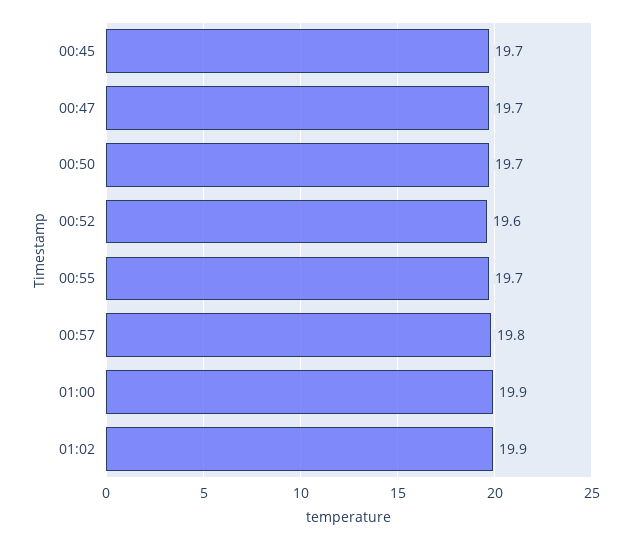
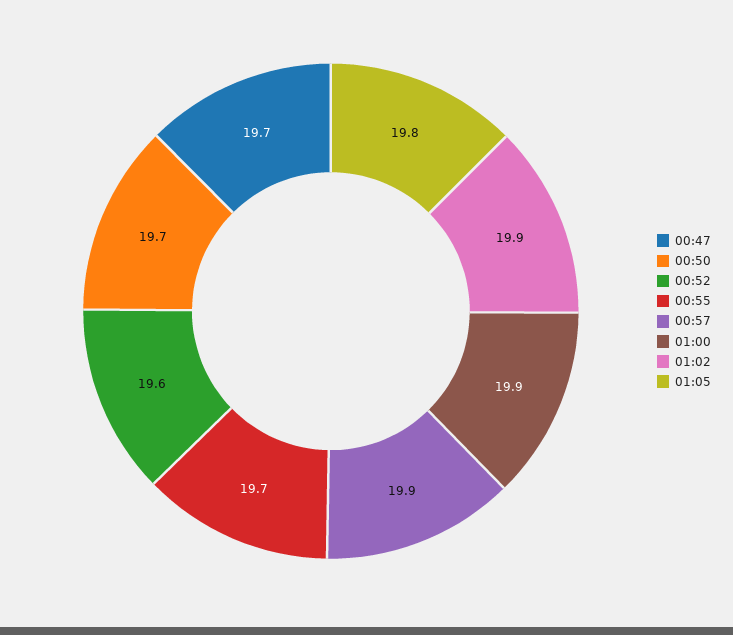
00:45: 19.7 -> none
00:57: 19.8 -> 19.9
01:05: none -> 19.8

